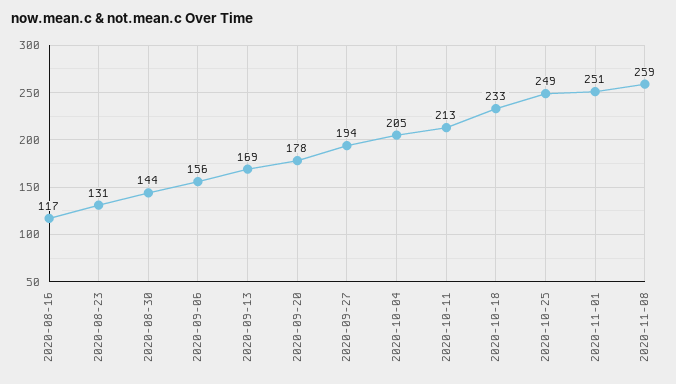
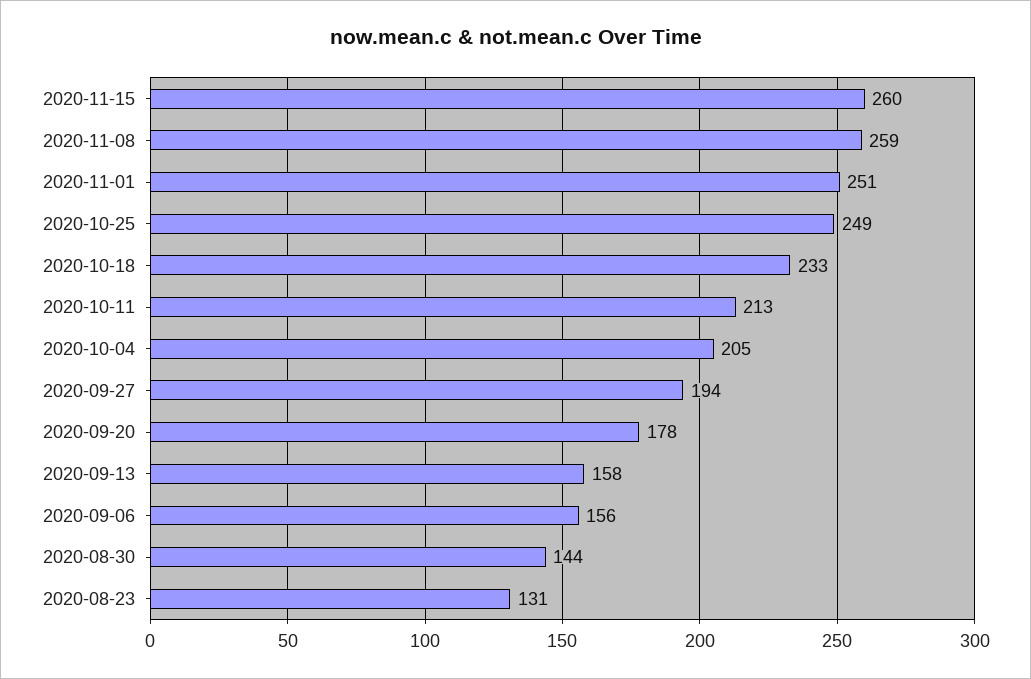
2020-08-16: 117 -> none
2020-09-13: 169 -> 158
2020-11-15: none -> 260

